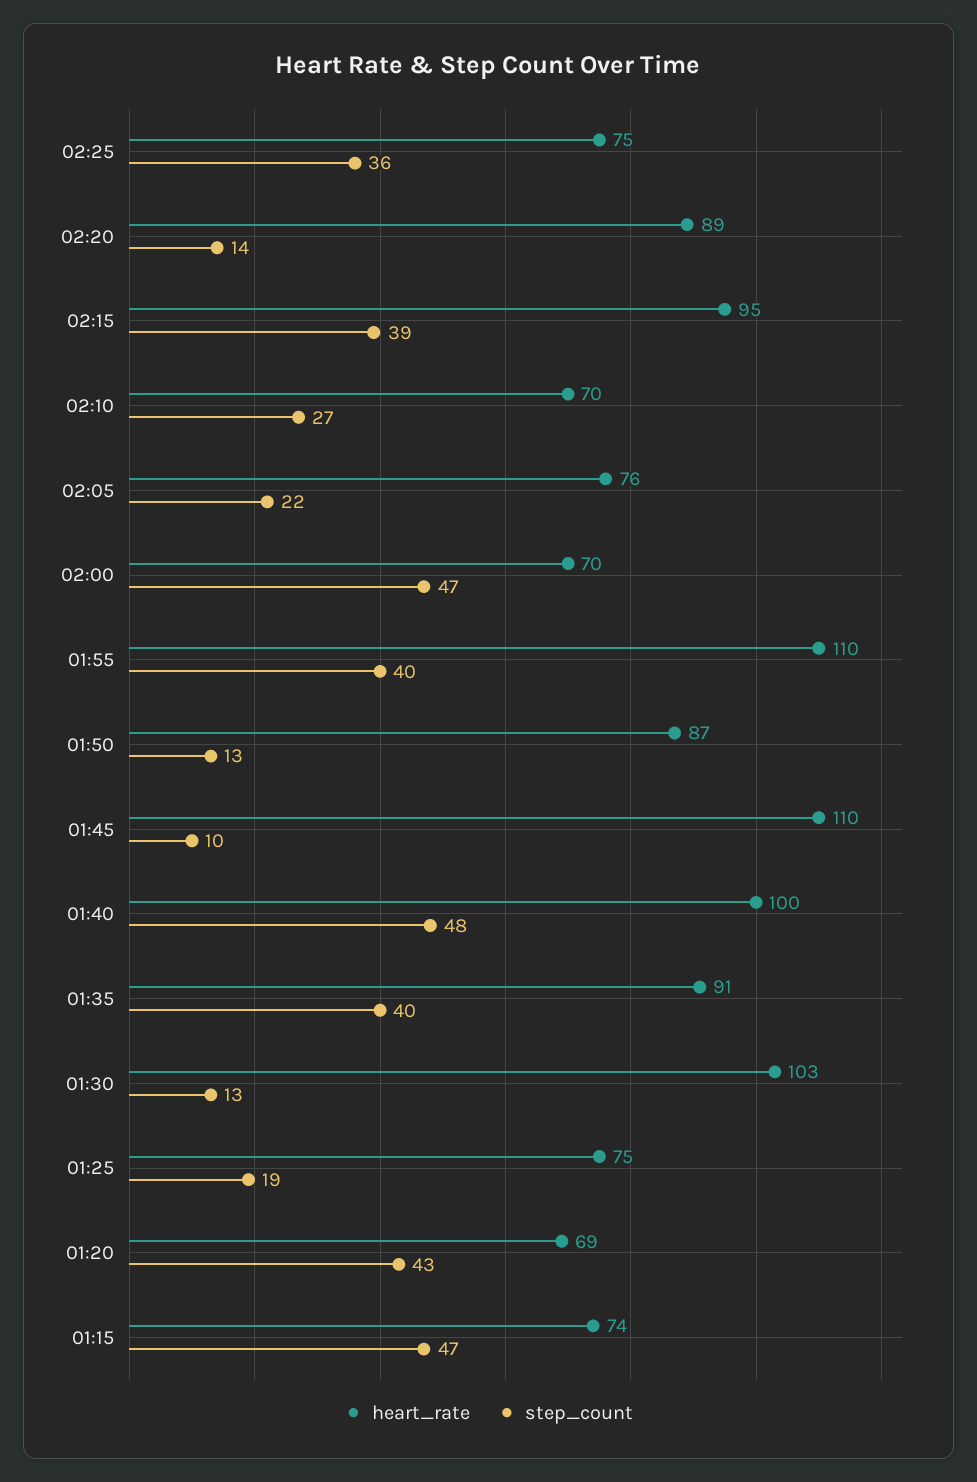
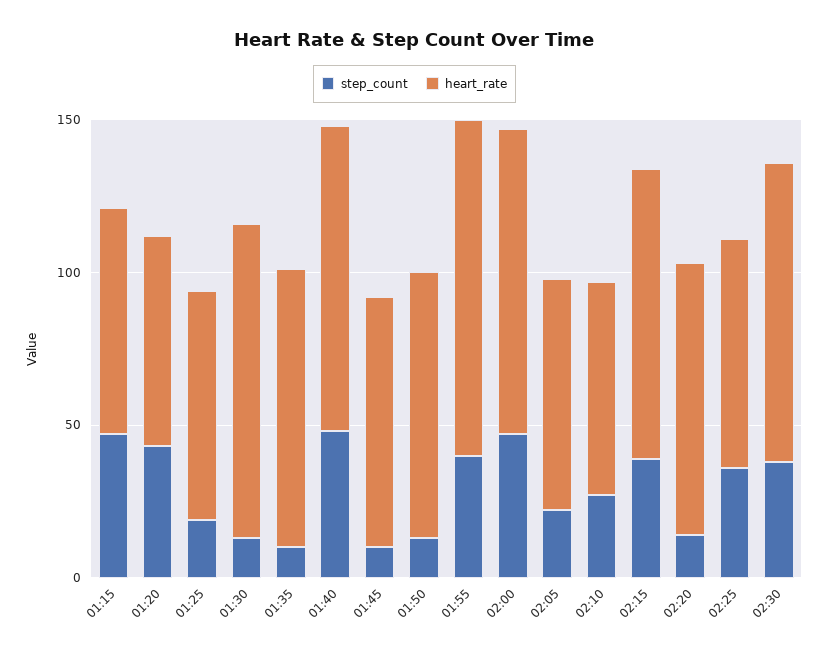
heart_rate, 02:00: 70 -> 100
heart_rate, 01:45: 110 -> 80
step_count, 01:35: 40 -> 10
step_count, 02:30: none -> 40
heart_rate, 02:30: none -> 100

